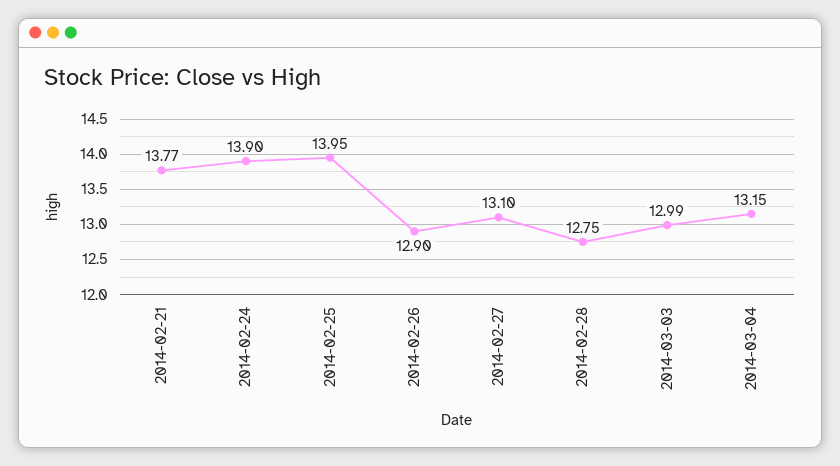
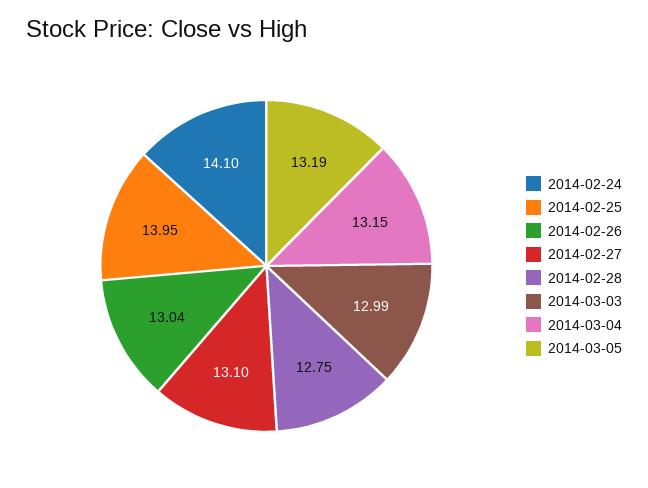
2014-02-21: 13.77 -> none
2014-02-24: 13.9 -> 14.1
2014-02-26: 12.9 -> 13.04
2014-03-05: none -> 13.19

